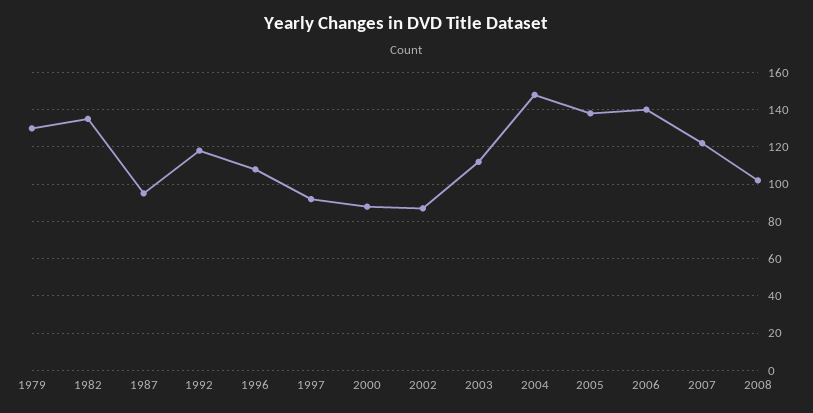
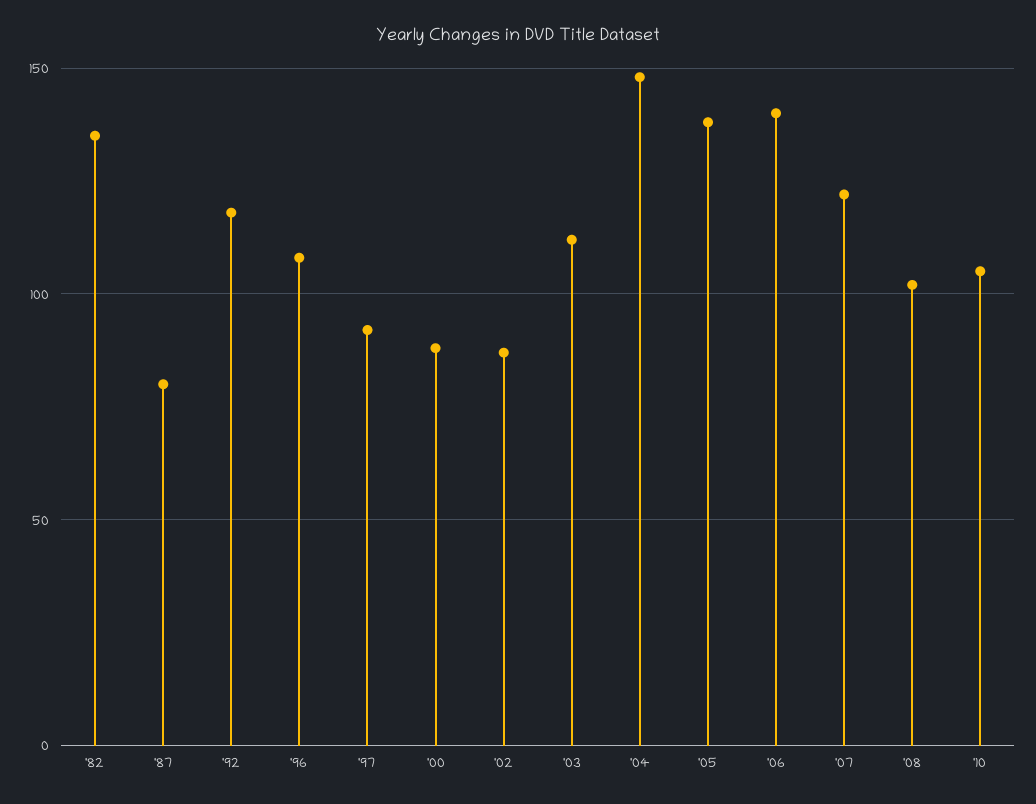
1979: 130 -> none
1987: 95 -> 80
'10: none -> 105

